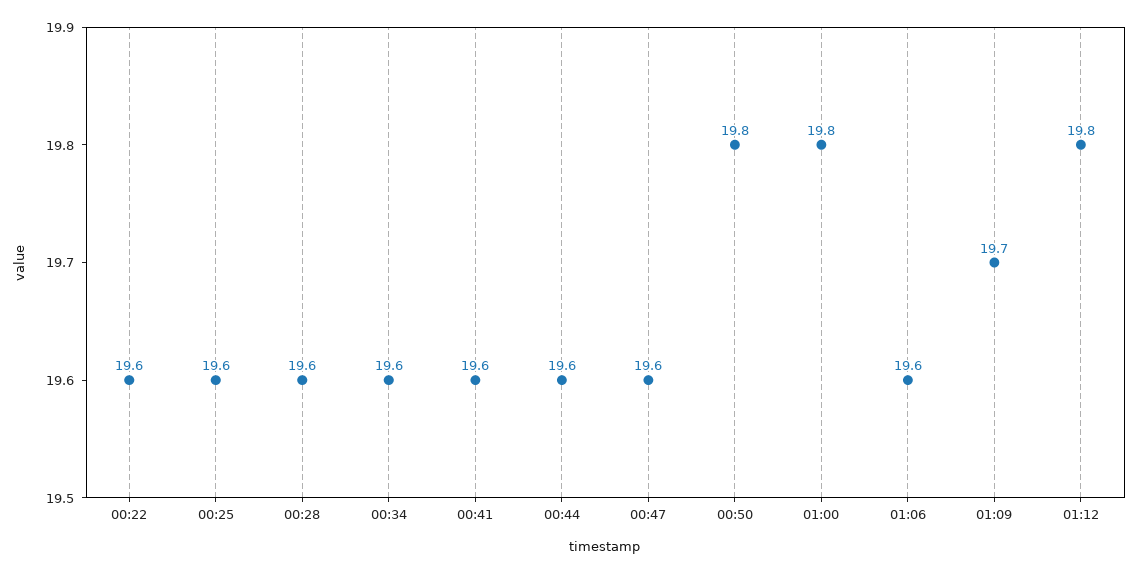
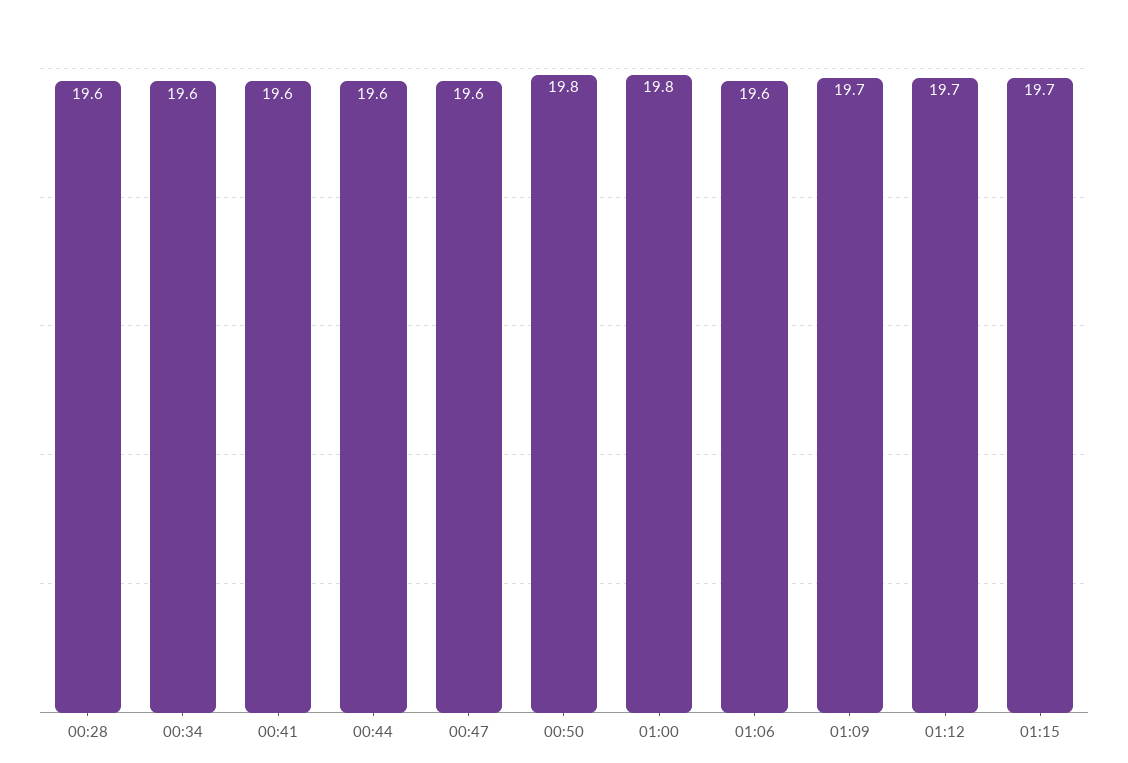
00:22: 19.6 -> none
00:25: 19.6 -> none
01:12: 19.8 -> 19.7
01:15: none -> 19.7

